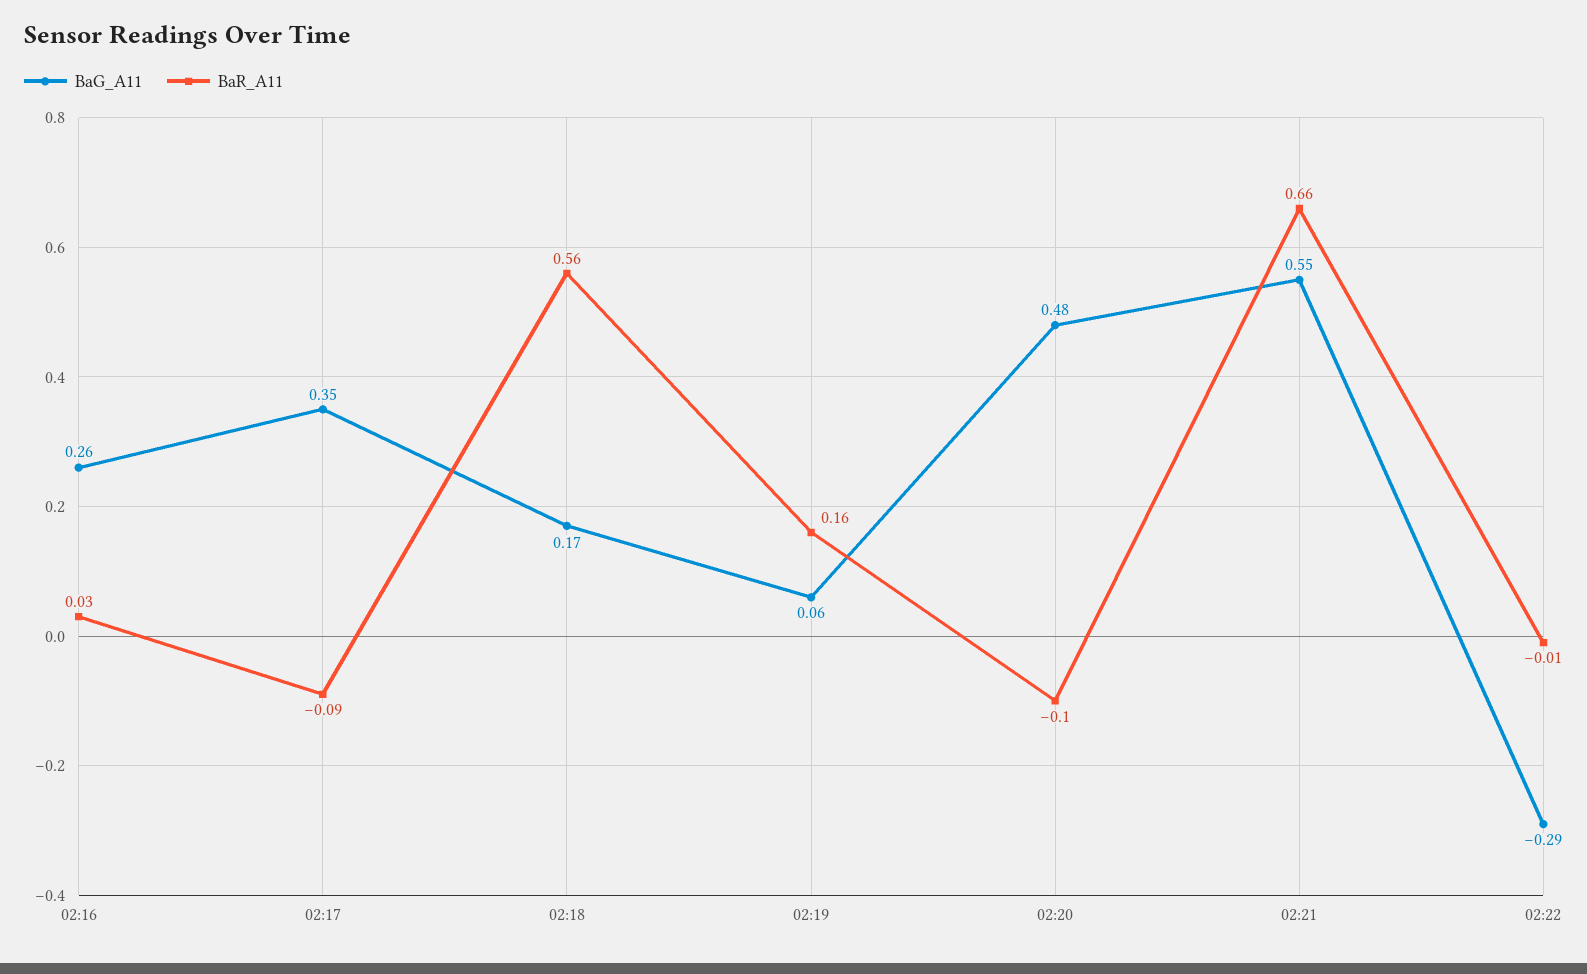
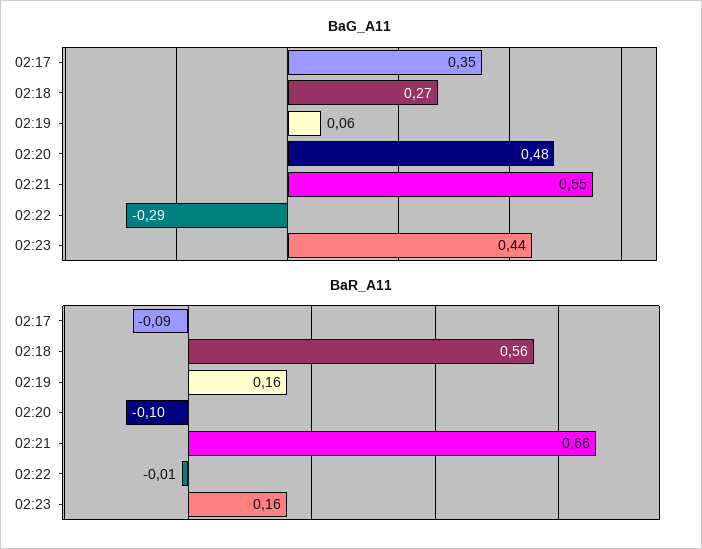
BaG_A11, 02:16: 0.26 -> none
BaR_A11, 02:16: 0.03 -> none
BaG_A11, 02:18: 0.17 -> 0.27
BaG_A11, 02:23: none -> 0.44
BaR_A11, 02:23: none -> 0.16

